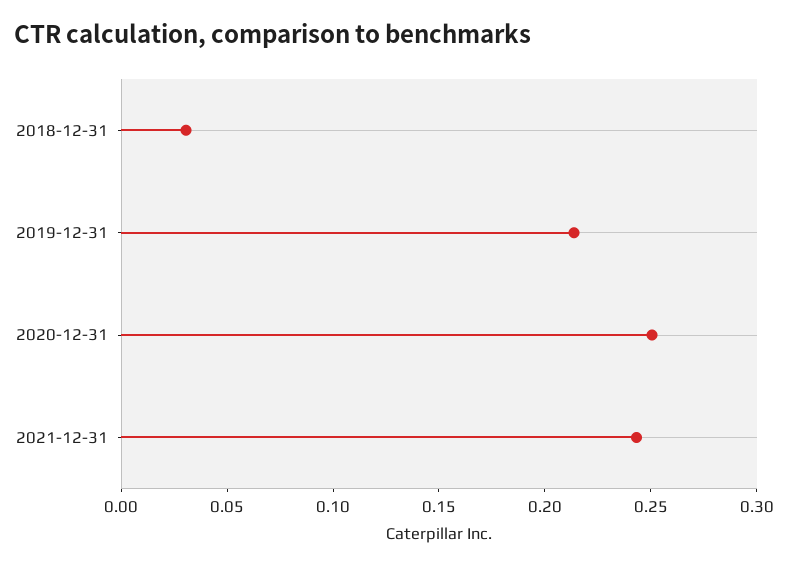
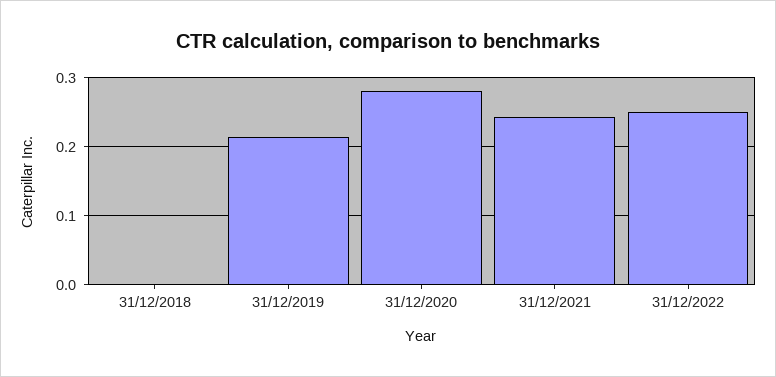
2018-12-31: 0.03 -> 0
2020-12-31: 0.25 -> 0.28
31/12/2022: none -> 0.25

